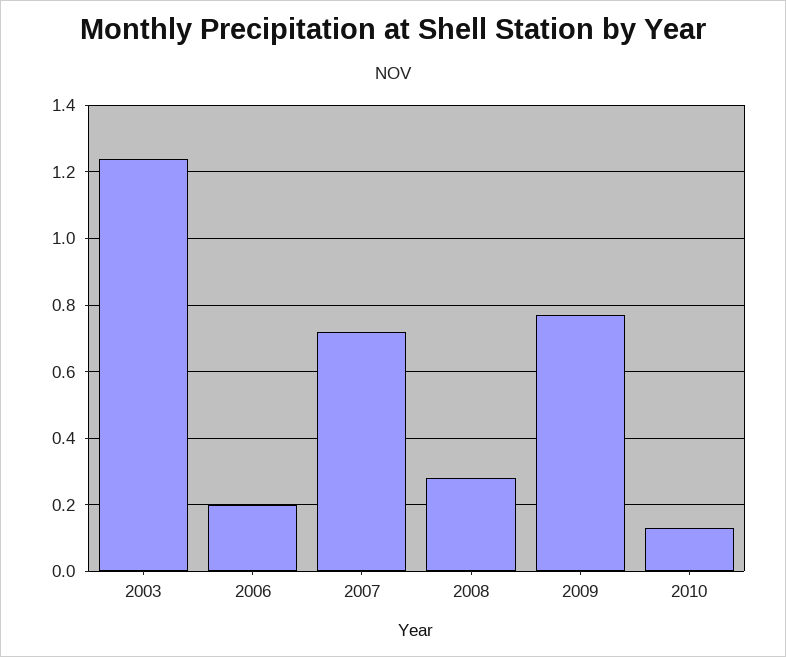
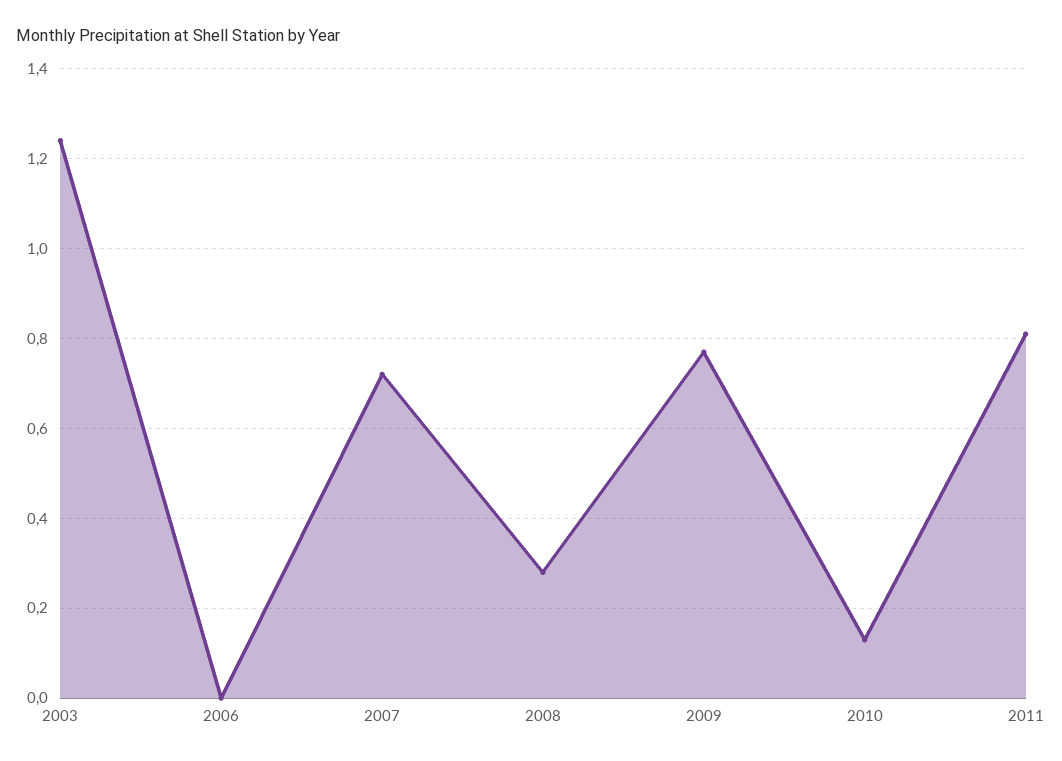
2006: 0.2 -> 0
2011: none -> 0.8

